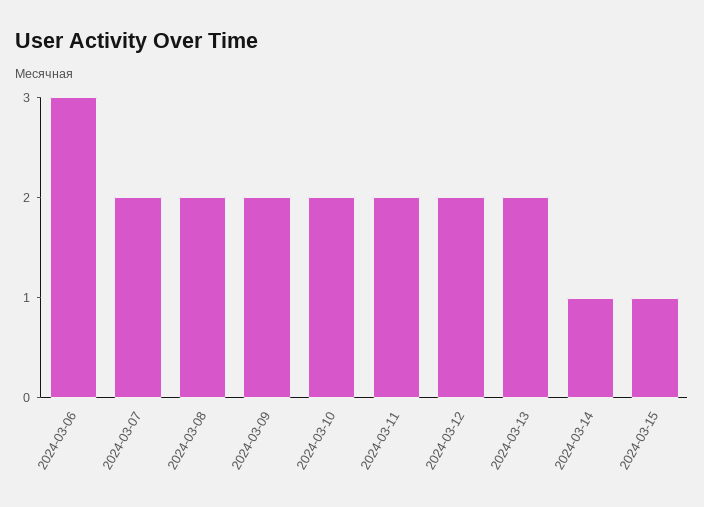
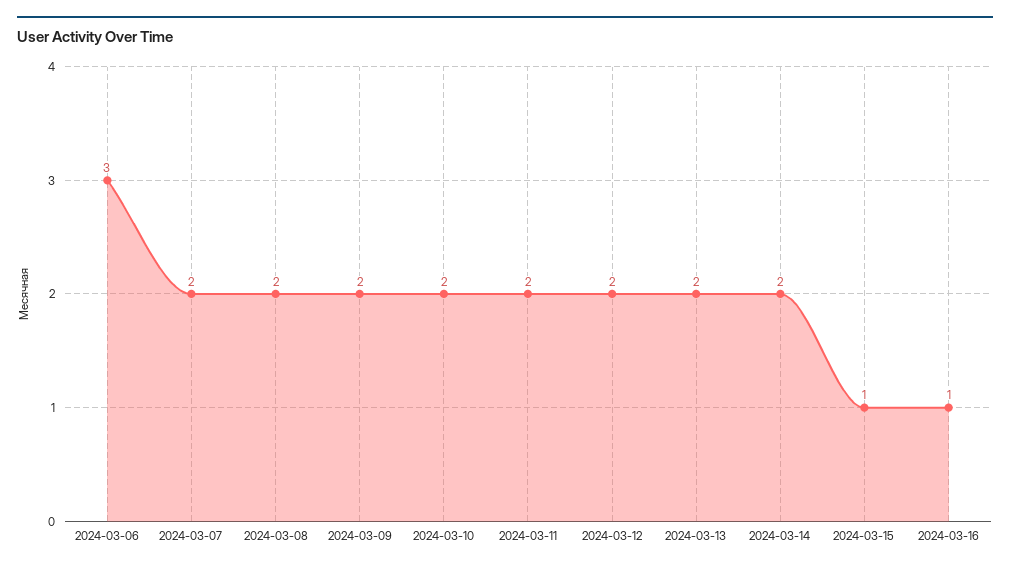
2024-03-14: 1 -> 2
2024-03-16: none -> 1

